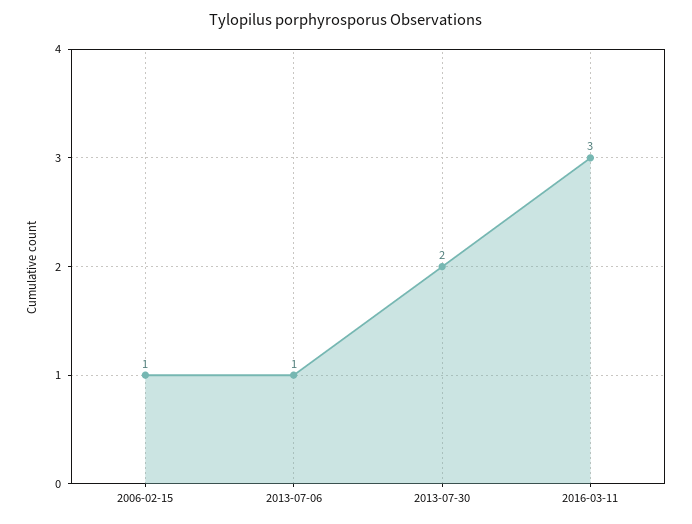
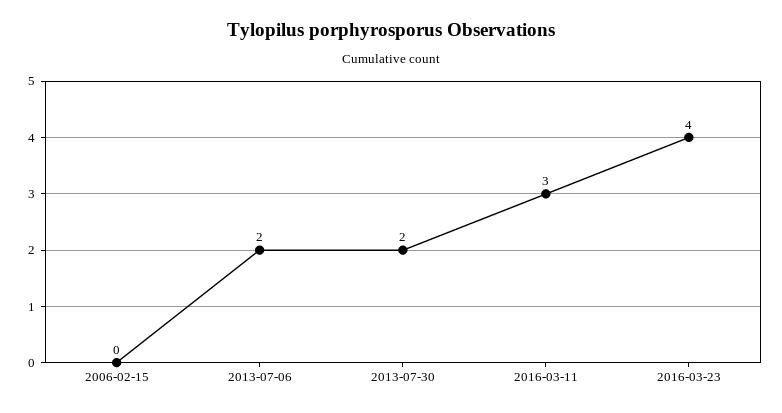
2006-02-15: 1 -> 0
2013-07-06: 1 -> 2
2016-03-23: none -> 4

